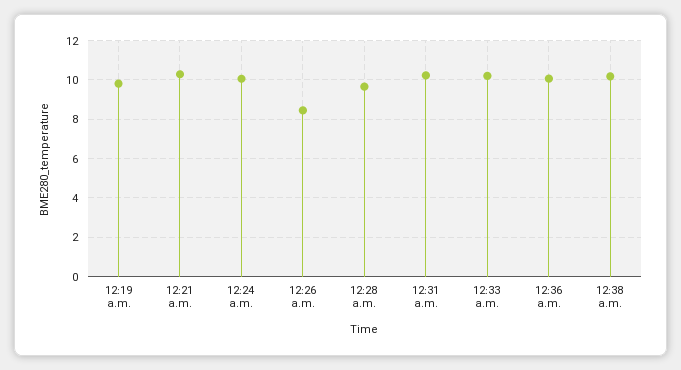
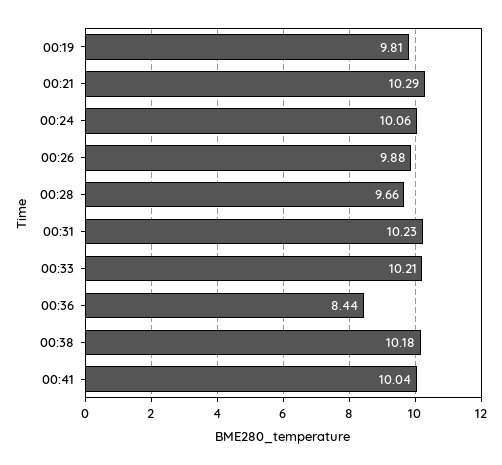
12:26 a.m.: 8.5 -> 9.88
12:36 a.m.: 10 -> 8.44
00:41: none -> 10.04

